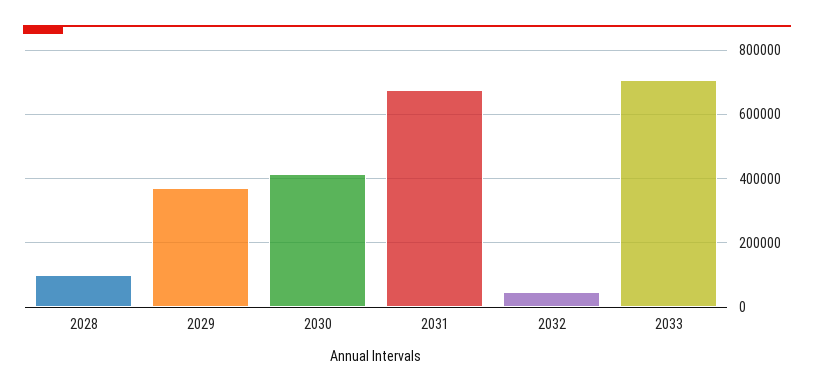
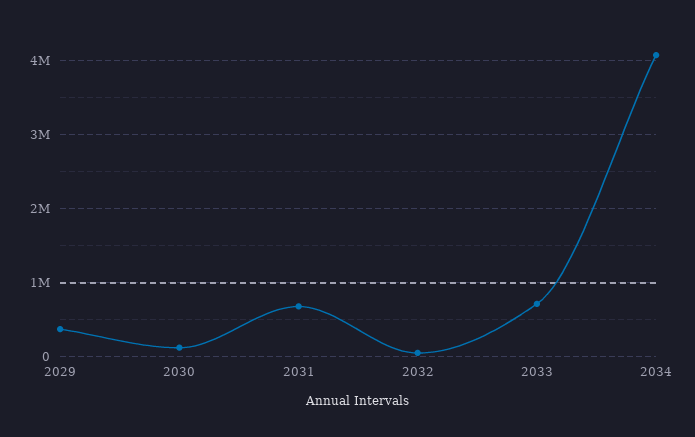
2028: 100000 -> none
2030: 420000 -> 100000
2034: none -> 4100000

